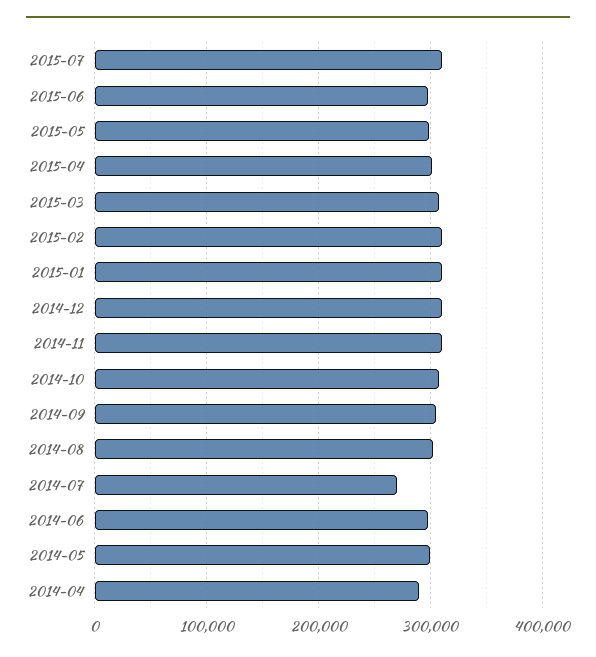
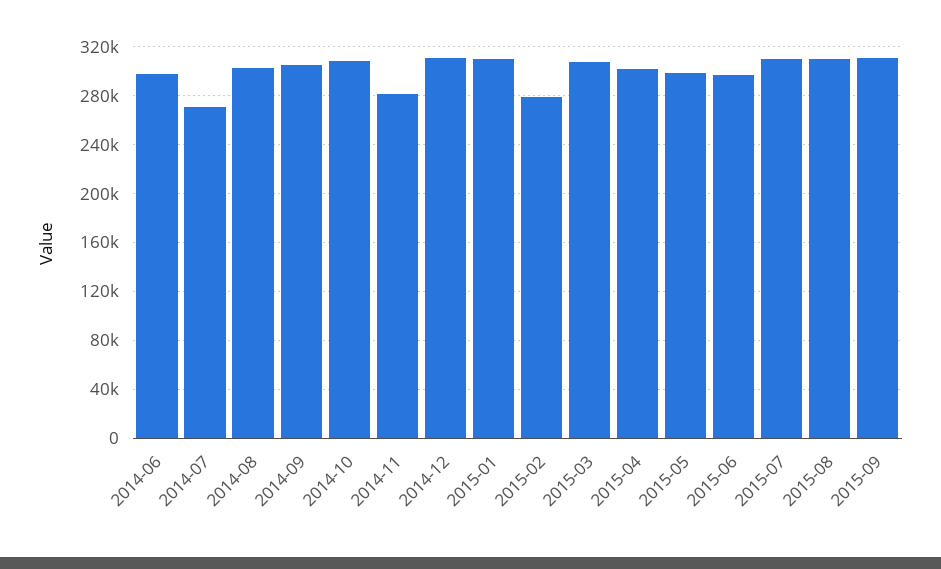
2015-02: 310000 -> 280000
2014-11: 310000 -> 280000
2014-05: 300000 -> none
2014-04: 290000 -> none
2015-08: none -> 310000
2015-09: none -> 310000

